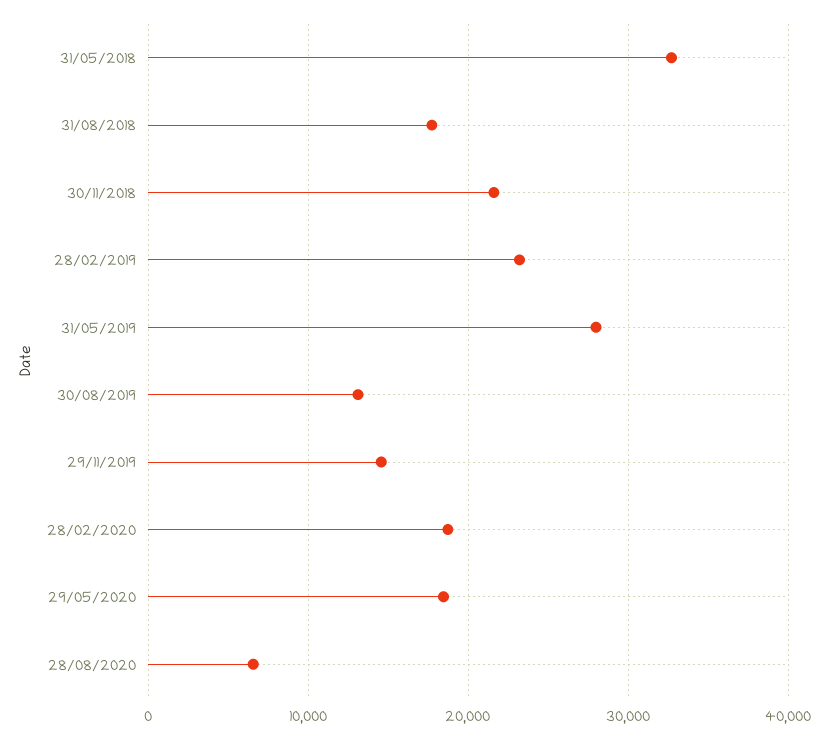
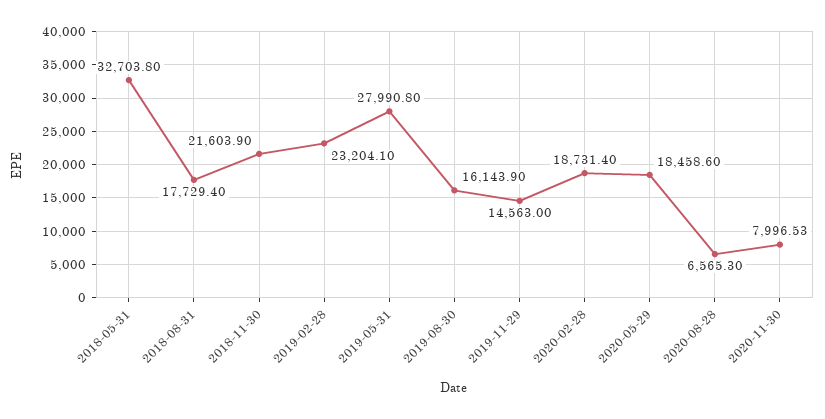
30/08/2019: 13000 -> 16143.9
2020-11-30: none -> 7996.53

